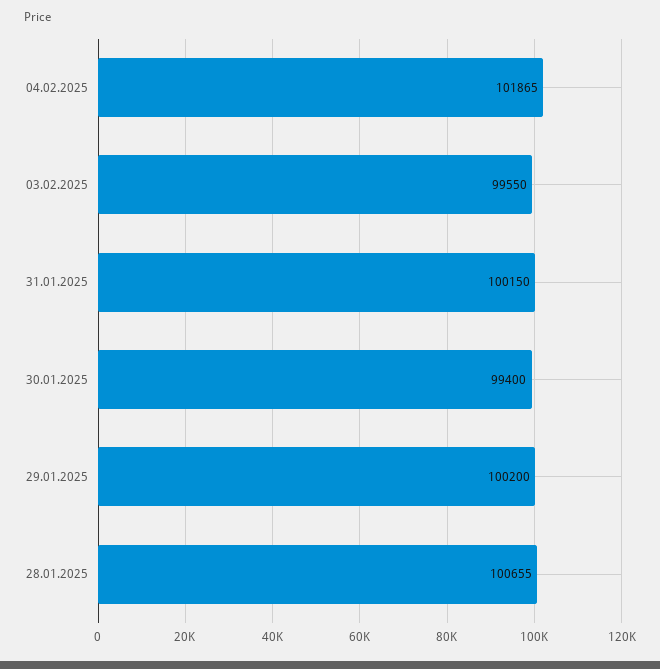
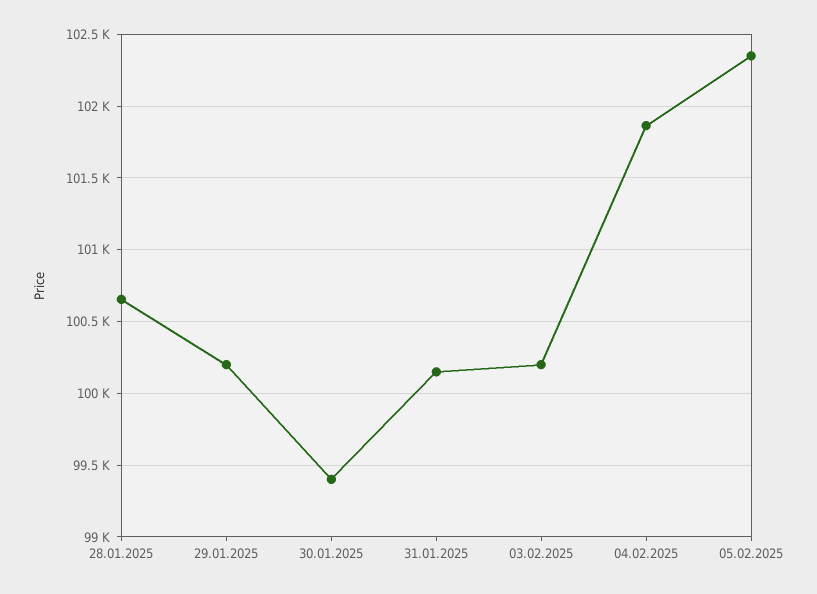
03.02.2025: 99550 -> 100200
05.02.2025: none -> 102350

